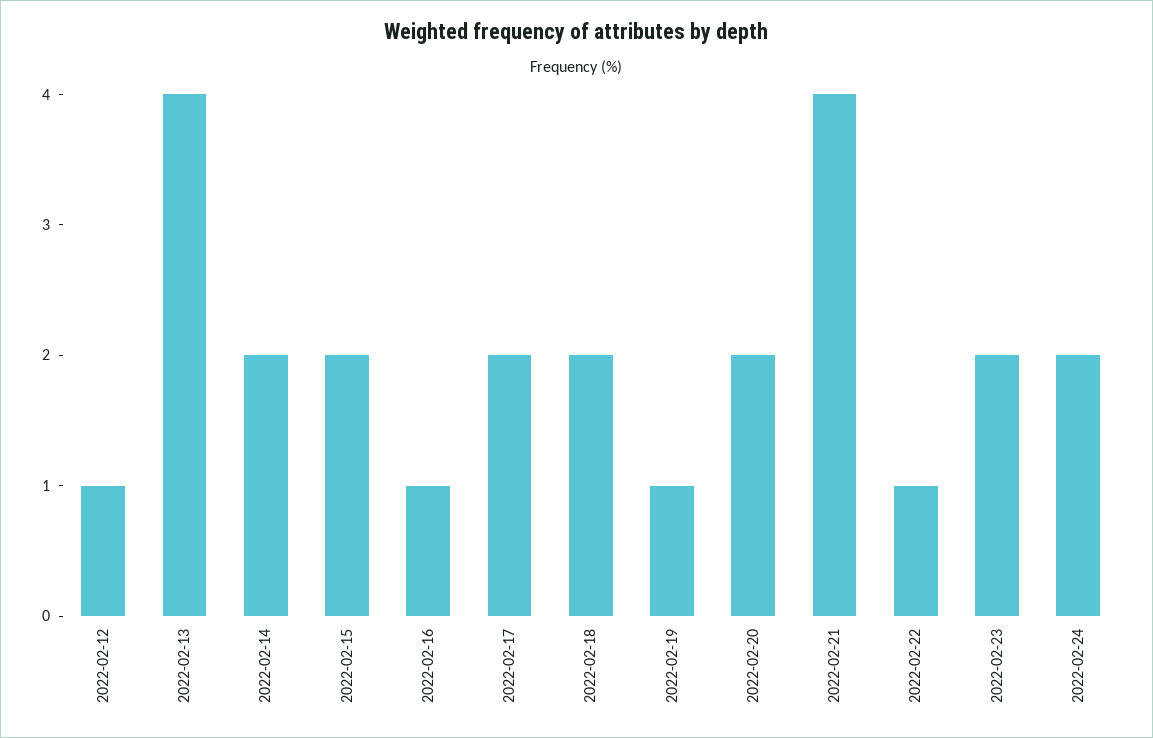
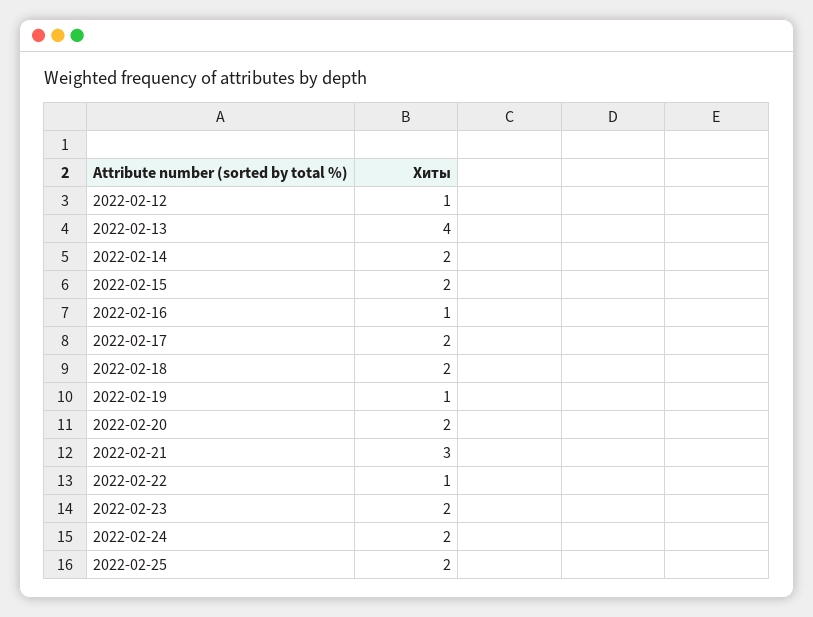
2022-02-21: 4 -> 3
2022-02-25: none -> 2

